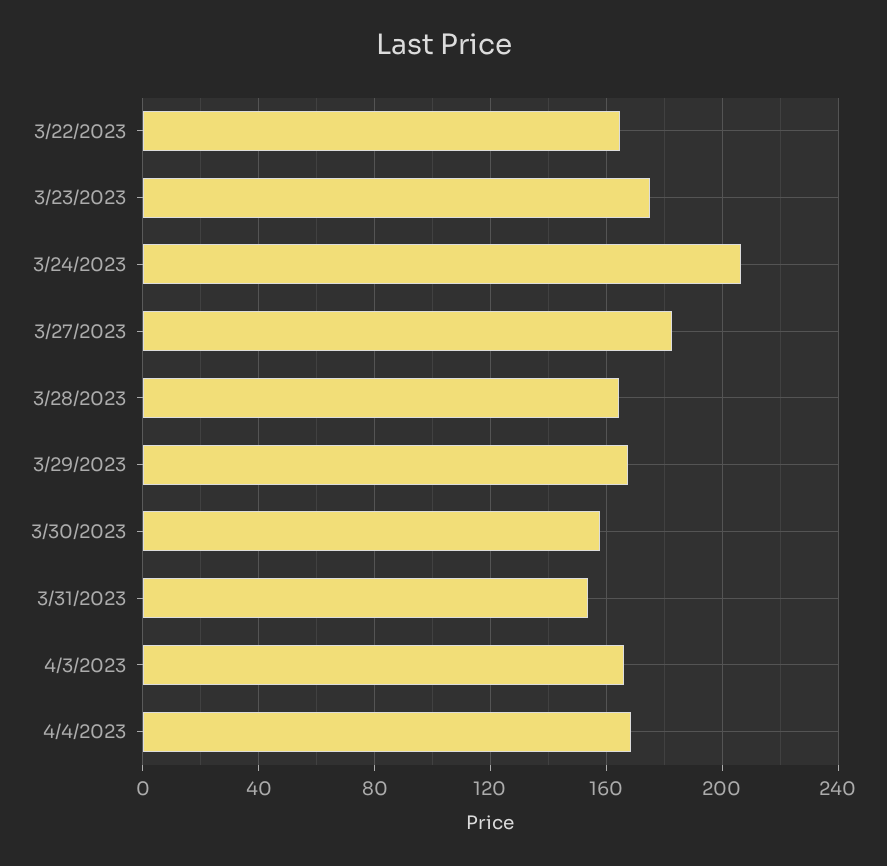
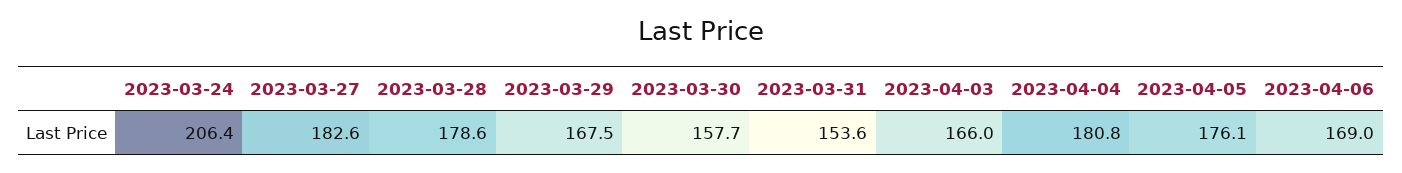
3/22/2023: 165 -> none
3/23/2023: 175 -> none
3/28/2023: 165 -> 178.6
4/4/2023: 170 -> 180.8
2023-04-05: none -> 176.1
2023-04-06: none -> 169

